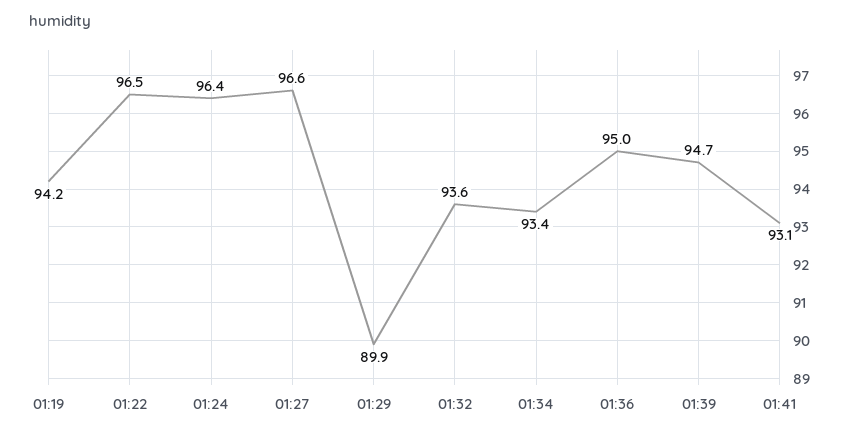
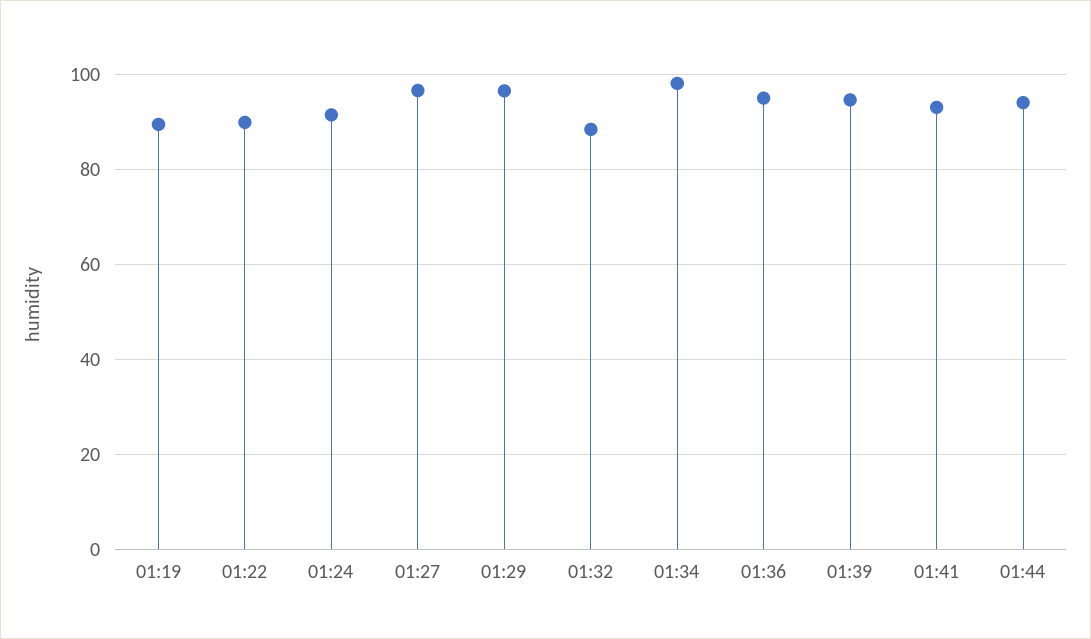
01:19: 94.2 -> 90
01:22: 96.5 -> 90
01:24: 96.4 -> 92
01:29: 89.9 -> 96
01:32: 93.6 -> 88
01:34: 93.4 -> 98
01:44: none -> 94

